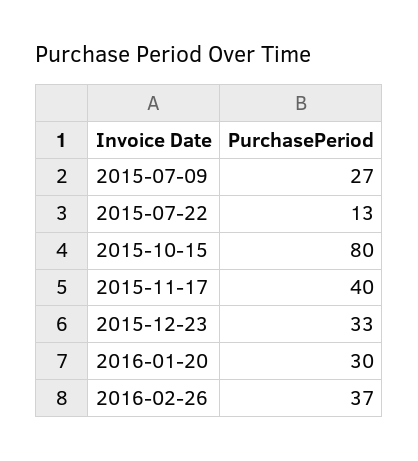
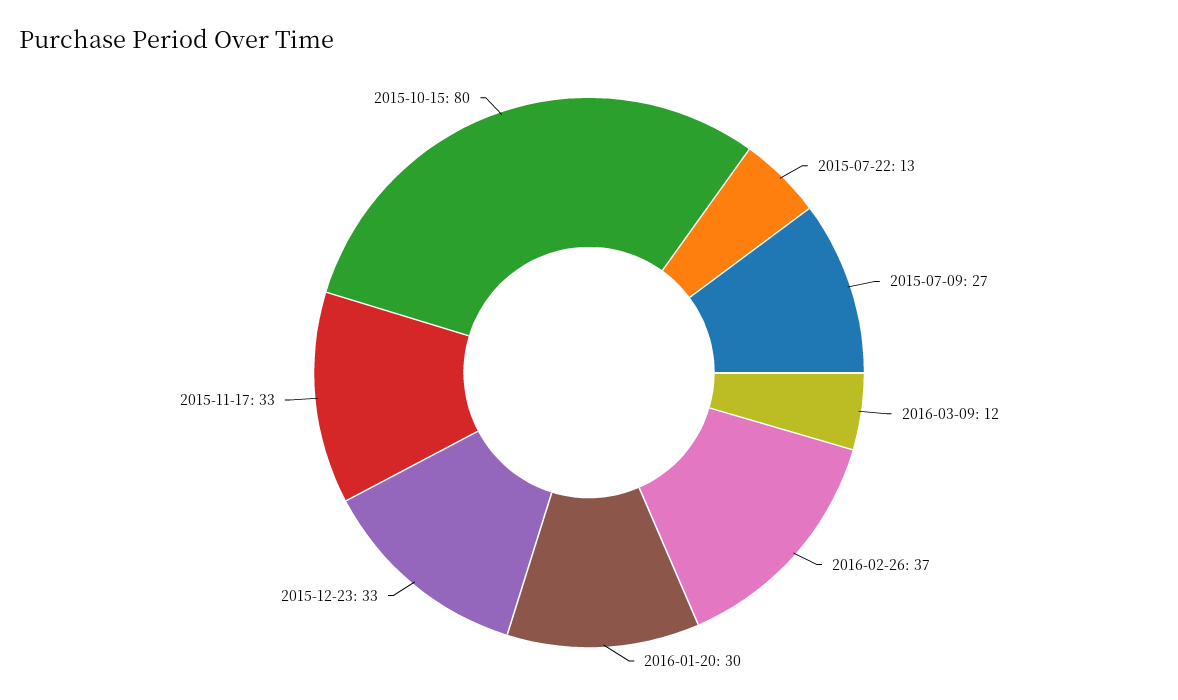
2015-11-17: 40 -> 33
2016-03-09: none -> 12

